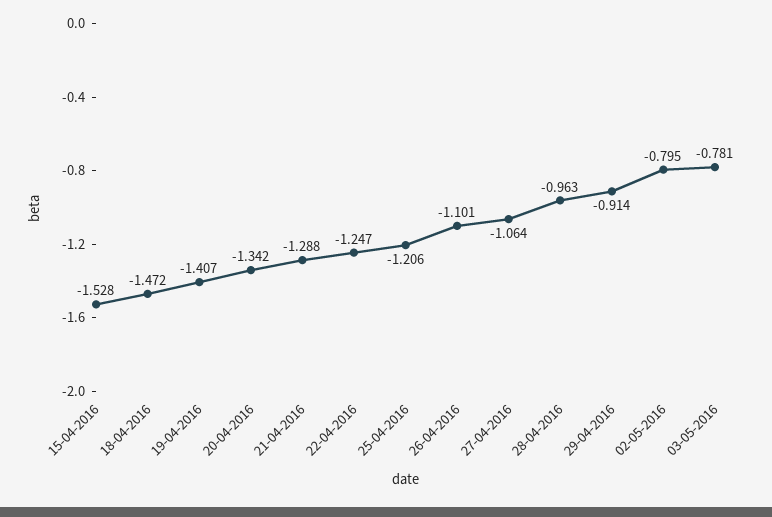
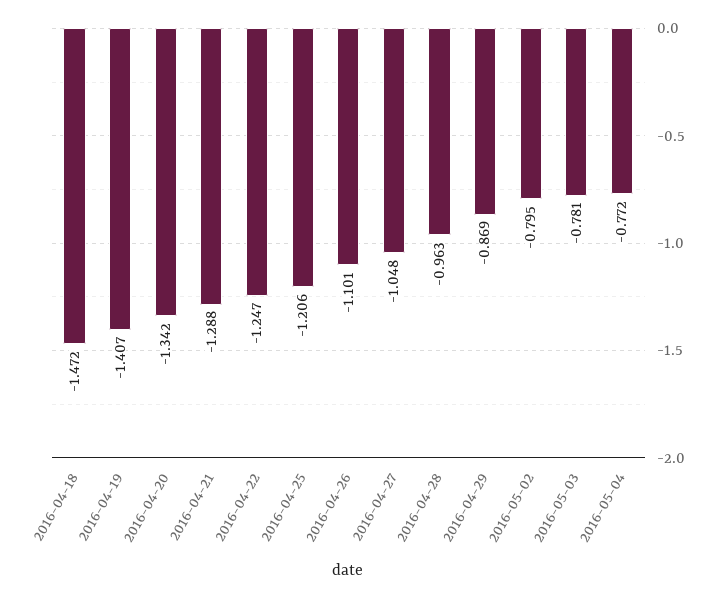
15-04-2016: -1.528 -> none
27-04-2016: -1.064 -> -1.048
29-04-2016: -0.914 -> -0.869
2016-05-04: none -> -0.772

